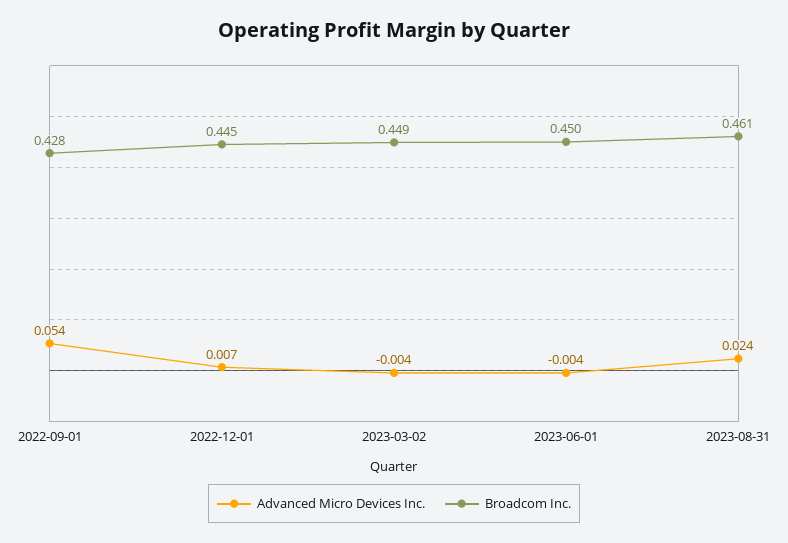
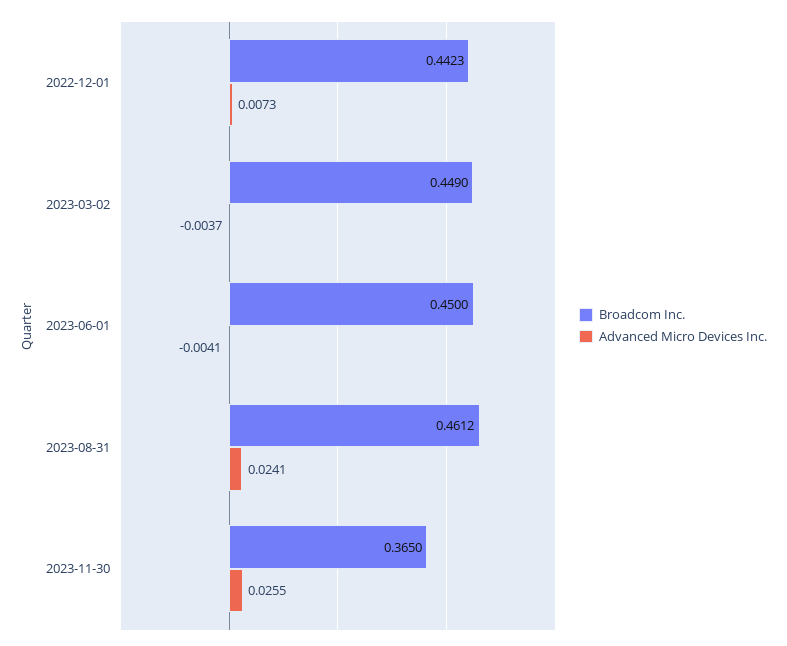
Advanced Micro Devices Inc., 2022-09-01: 0.054 -> none
Broadcom Inc., 2022-09-01: 0.428 -> none
Broadcom Inc., 2022-12-01: 0.445 -> 0.4423
Broadcom Inc., 2023-11-30: none -> 0.365
Advanced Micro Devices Inc., 2023-11-30: none -> 0.0255

